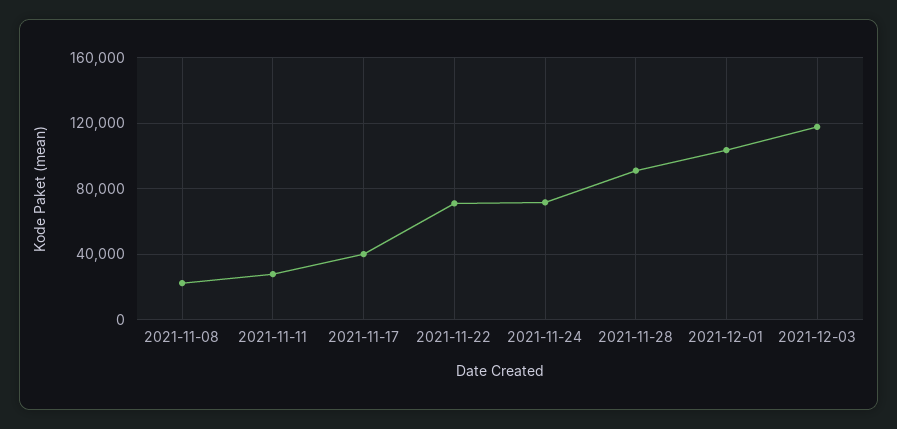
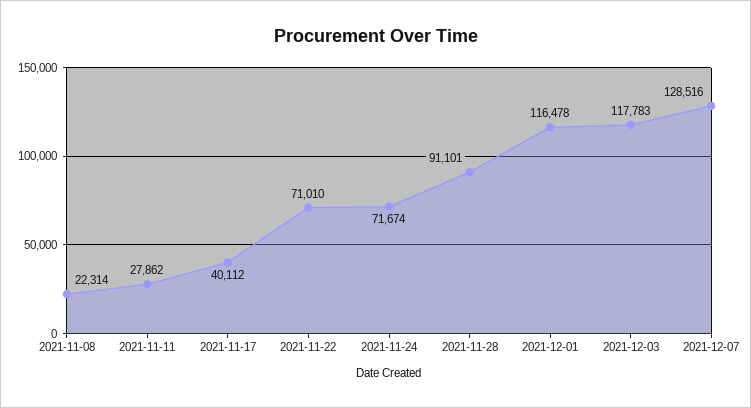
2021-12-01: 105000 -> 116478
2021-12-07: none -> 128516

